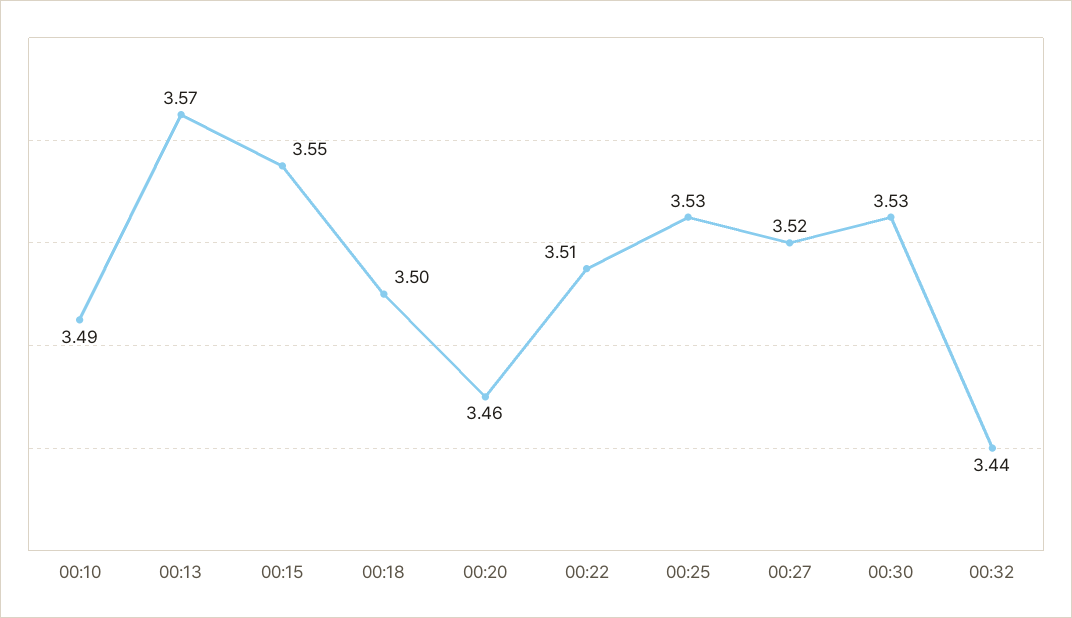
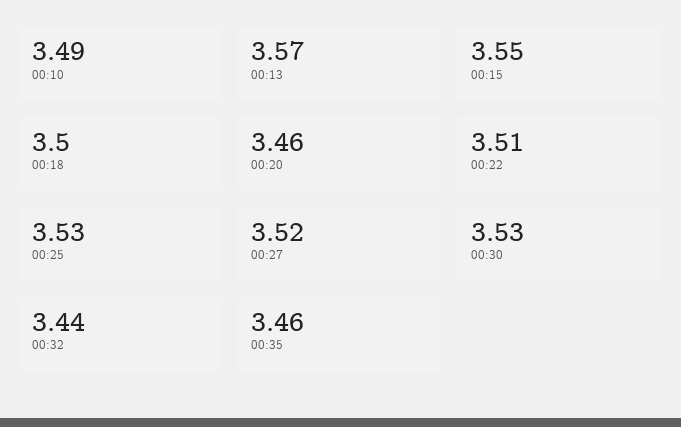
00:35: none -> 3.46

